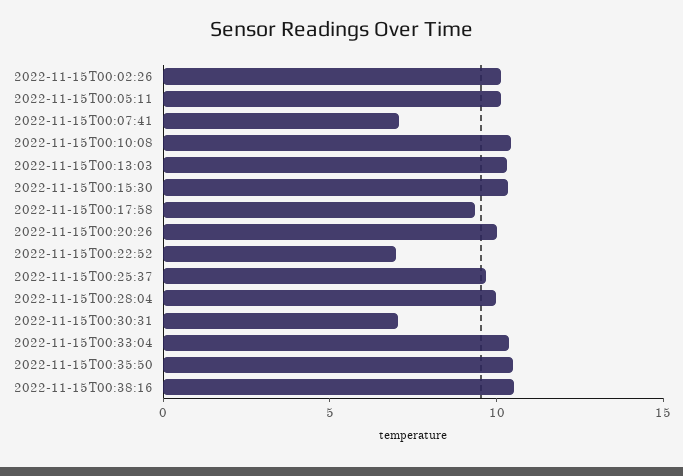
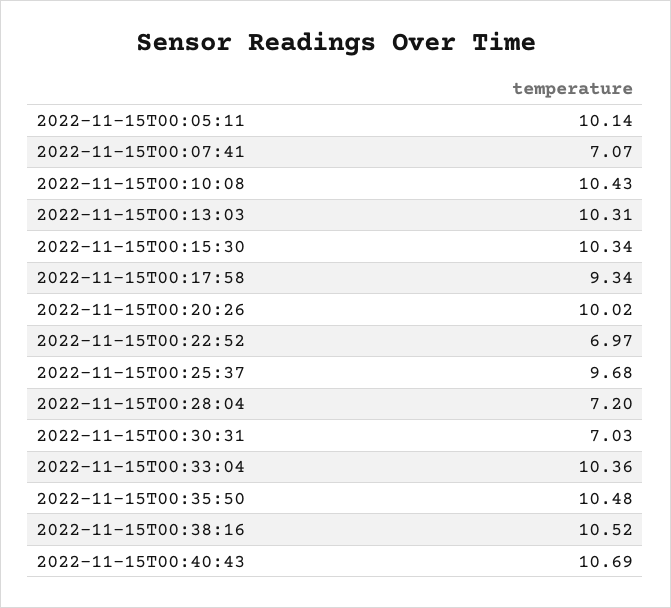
2022-11-15T00:02:26: 10 -> none
2022-11-15T00:28:04: 10 -> 7.2
2022-11-15T00:40:43: none -> 10.69

